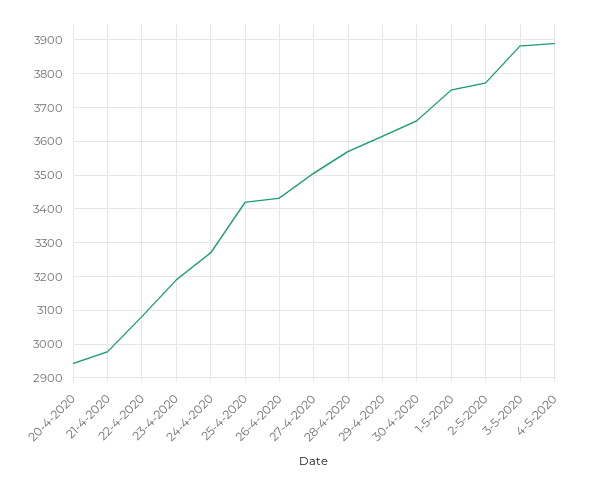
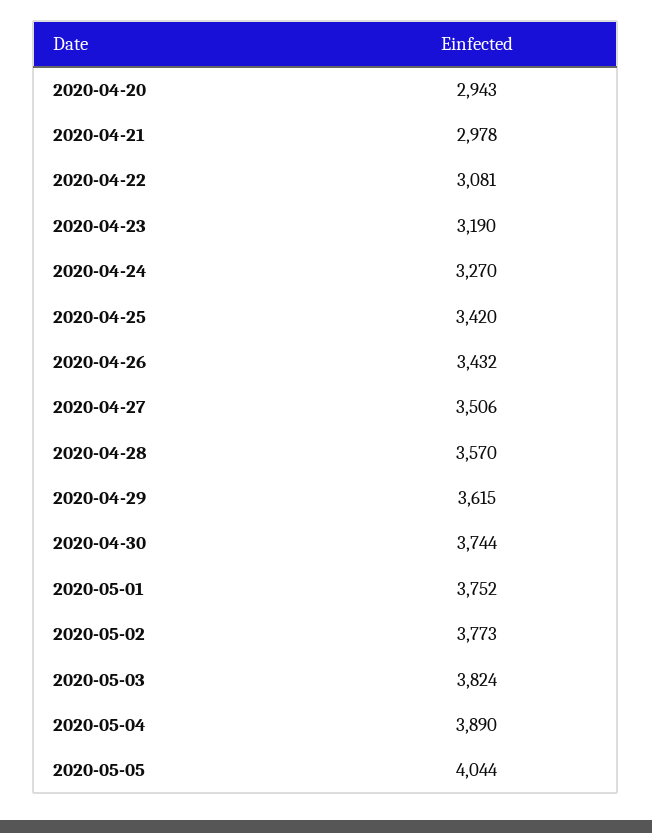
30-4-2020: 3660 -> 3744
3-5-2020: 3880 -> 3824
2020-05-05: none -> 4044

